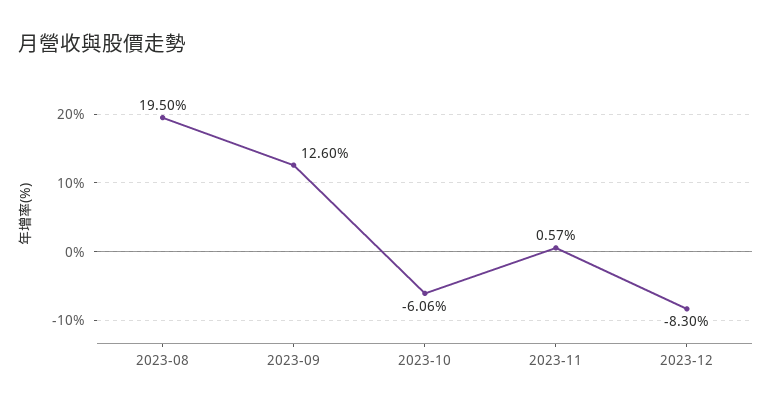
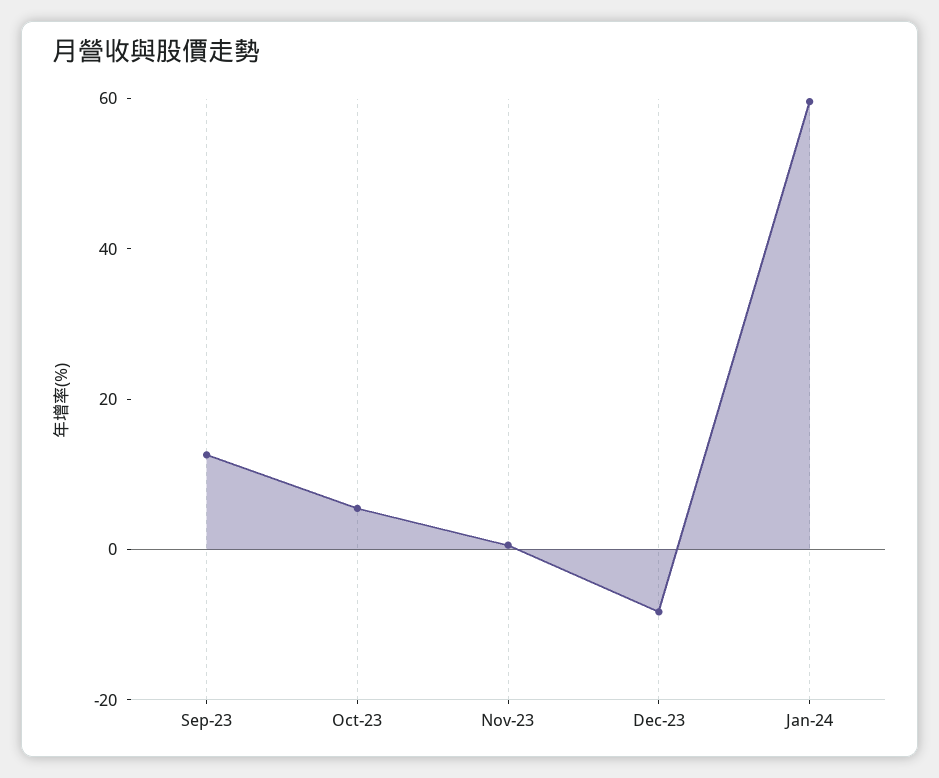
2023-08: 19.5 -> none
2023-10: -6.06 -> 5
Jan-24: none -> 60

